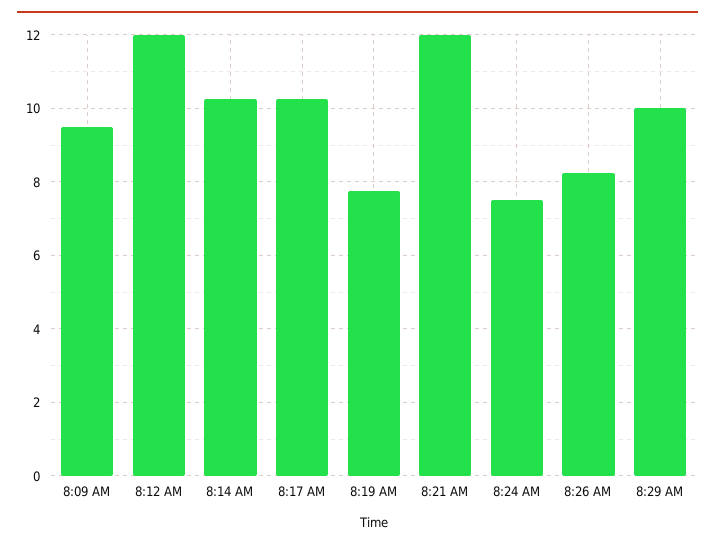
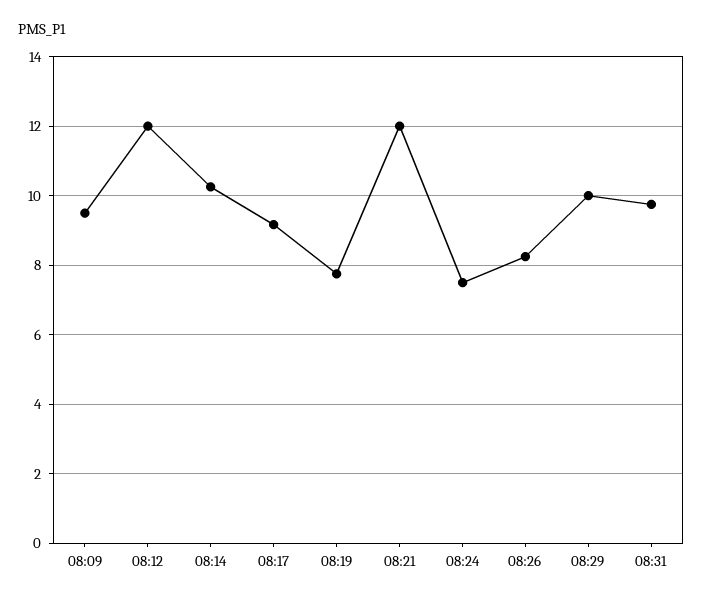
8:17 AM: 10.2 -> 9.2
08:31: none -> 9.8

